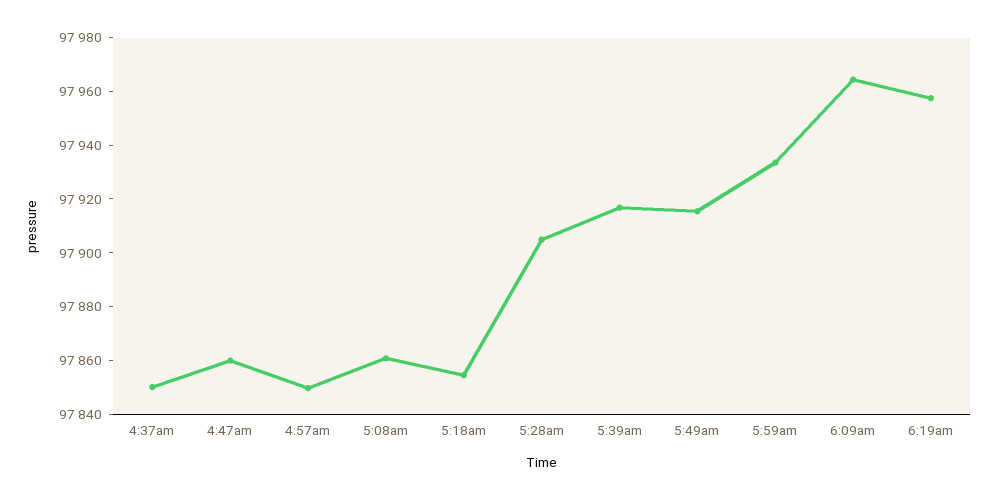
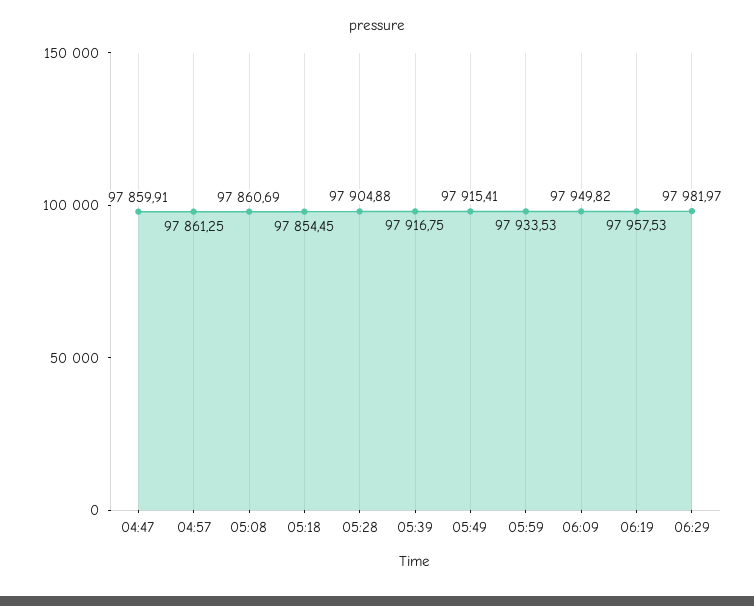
4:37am: 97850 -> none
4:57am: 97850 -> 97861.25
6:09am: 97965 -> 97949.82
06:29: none -> 97981.97

